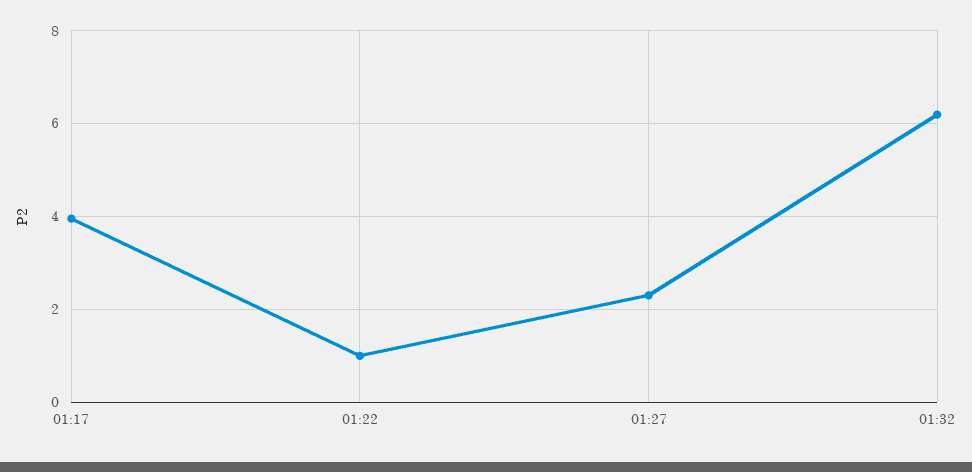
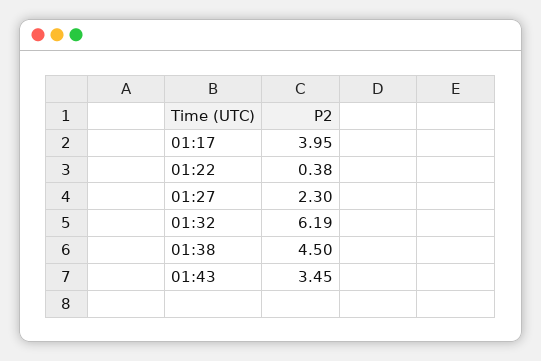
01:22: 1 -> 0.38
01:38: none -> 4.5
01:43: none -> 3.45

